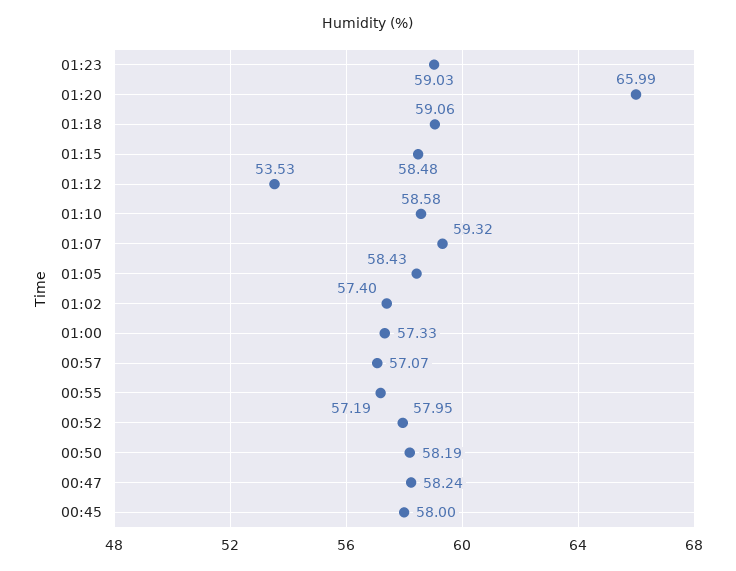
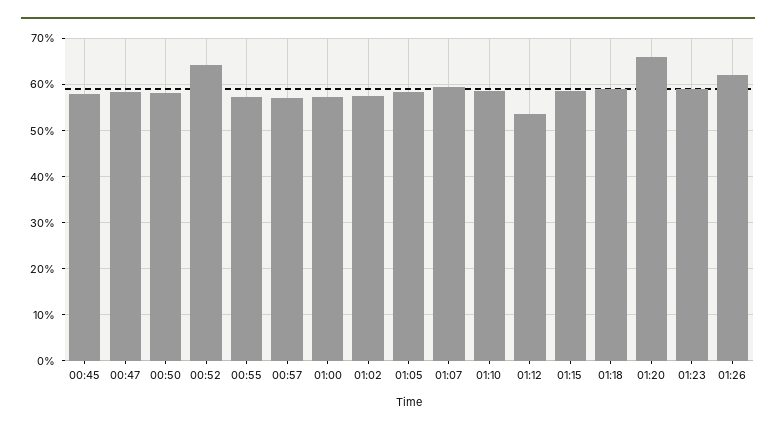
00:52: 57.95 -> 64
01:26: none -> 62

